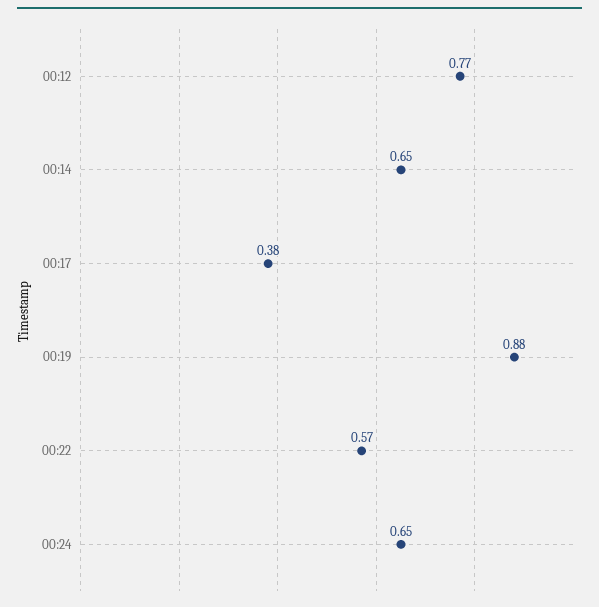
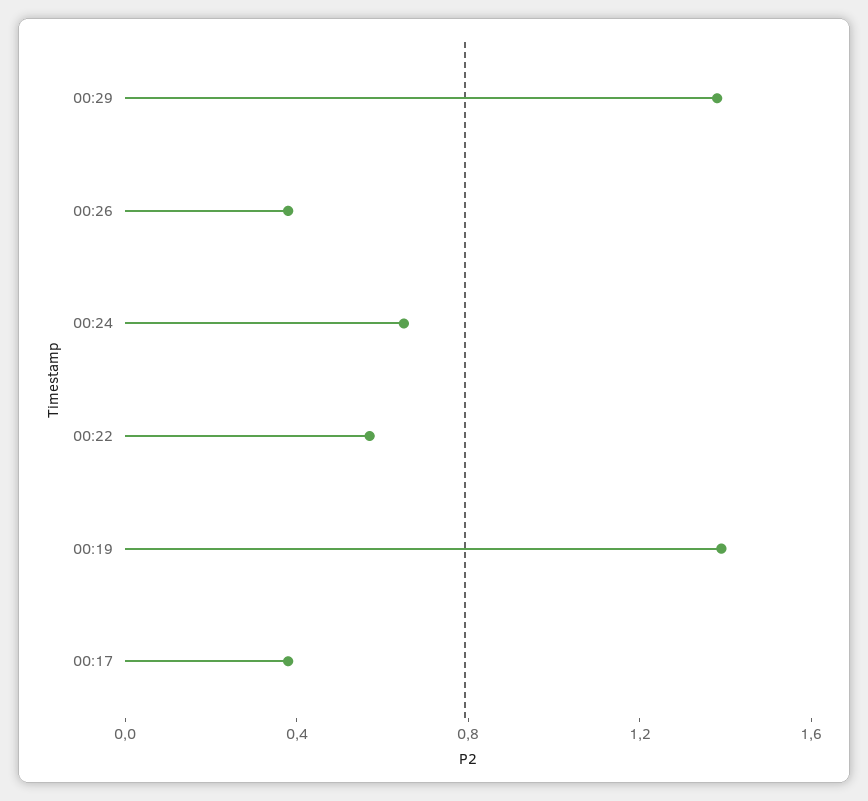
00:12: 0.77 -> none
00:14: 0.65 -> none
00:19: 0.88 -> 1.4
00:29: none -> 1.4
00:26: none -> 0.4

